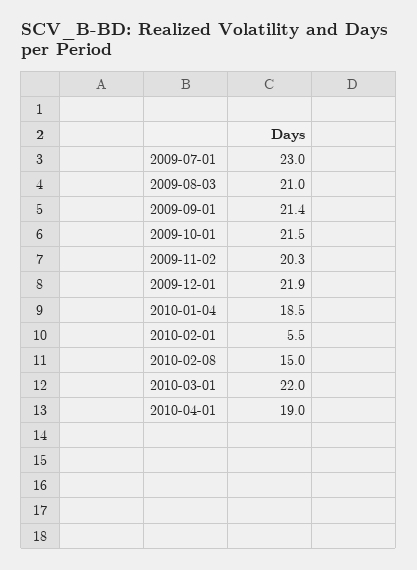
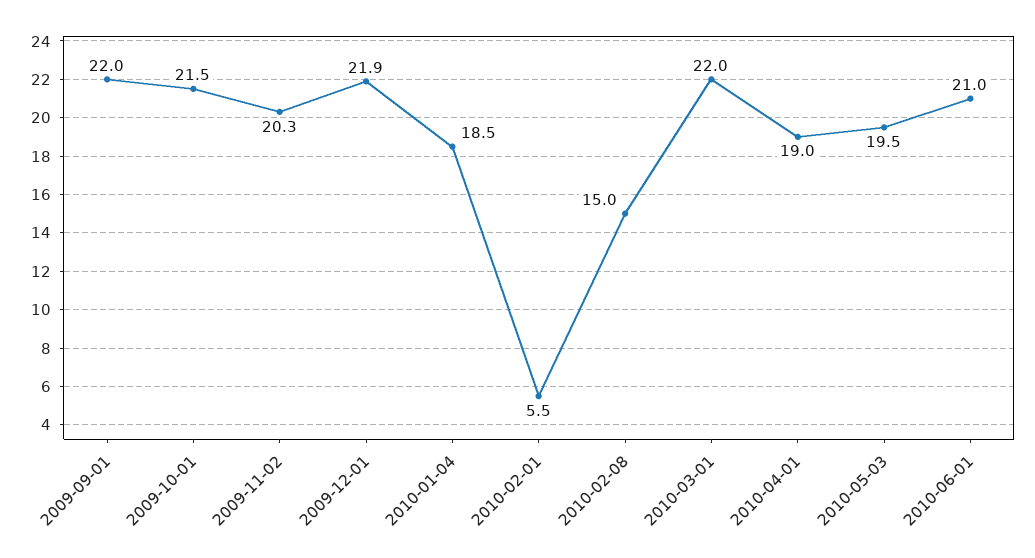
2009-07-01: 23 -> none
2009-08-03: 21 -> none
2009-09-01: 21.4 -> 22
2010-05-03: none -> 19.5
2010-06-01: none -> 21

